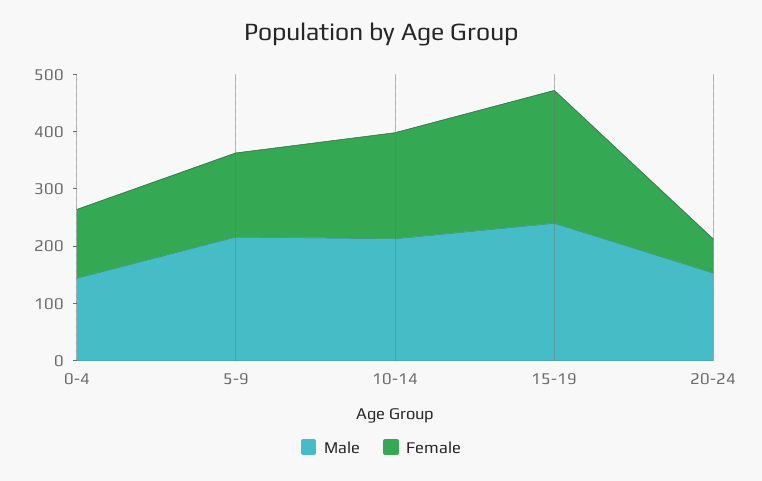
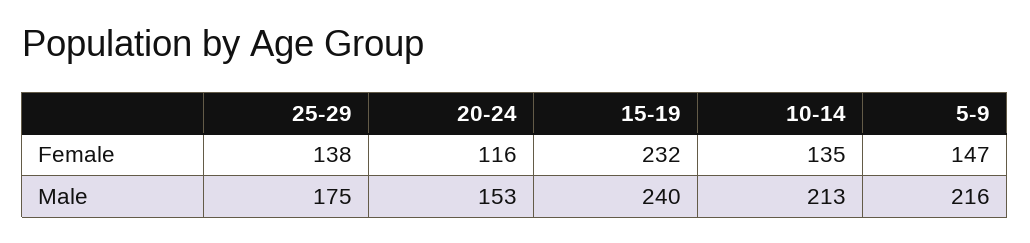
Male, 0-4: 140 -> none
Female, 0-4: 120 -> none
Female, 10-14: 180 -> 135
Female, 20-24: 60 -> 116
Female, 25-29: none -> 138
Male, 25-29: none -> 175

